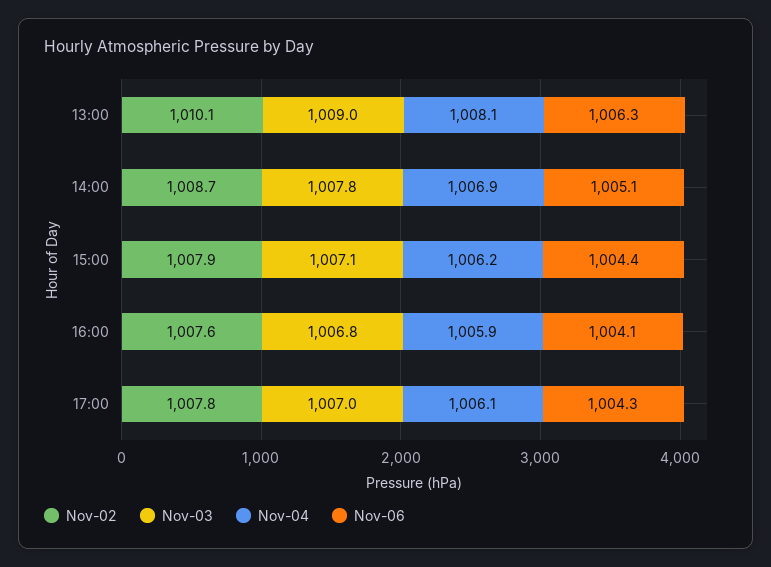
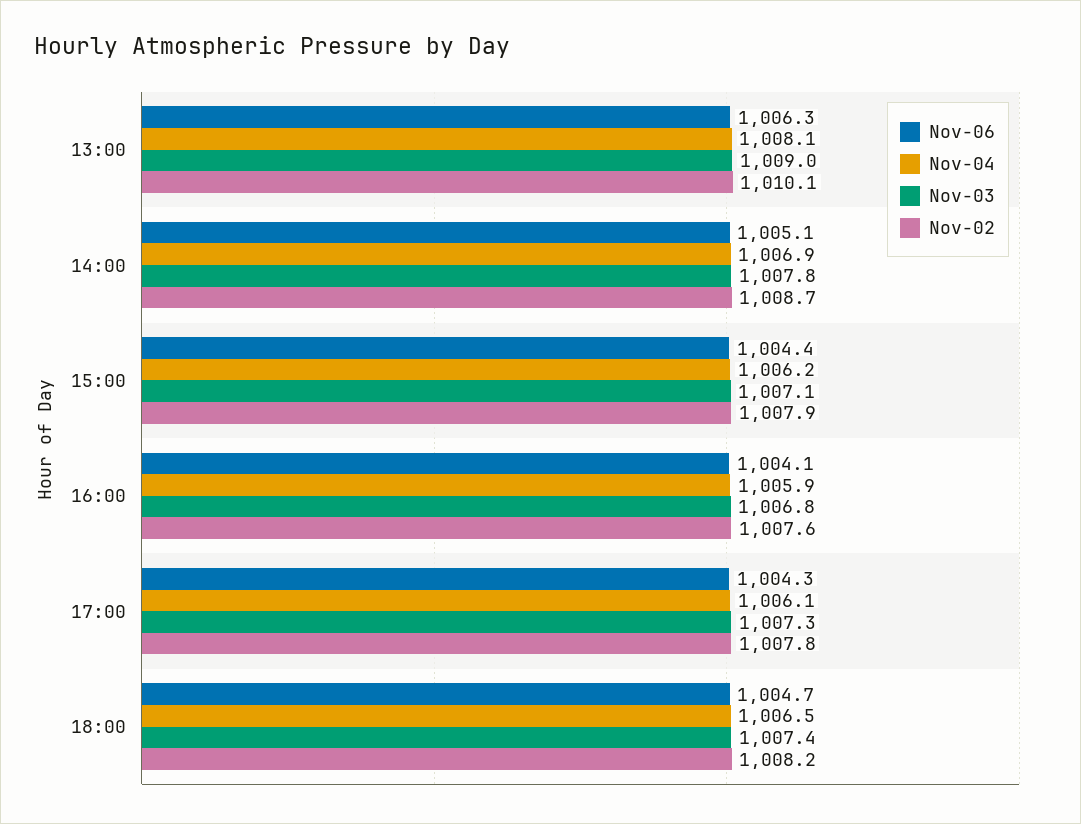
Nov-03, 17:00: 1007 -> 1007.3
Nov-06, 18:00: none -> 1004.7
Nov-04, 18:00: none -> 1006.5
Nov-03, 18:00: none -> 1007.4
Nov-02, 18:00: none -> 1008.2

